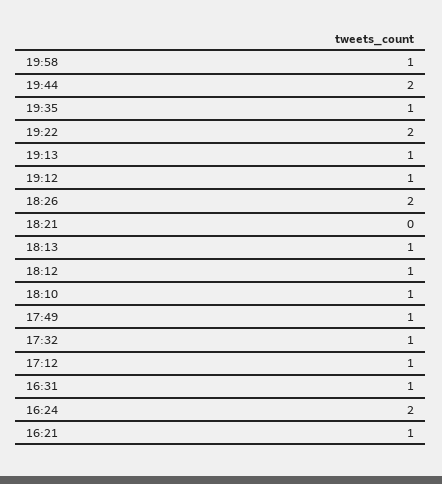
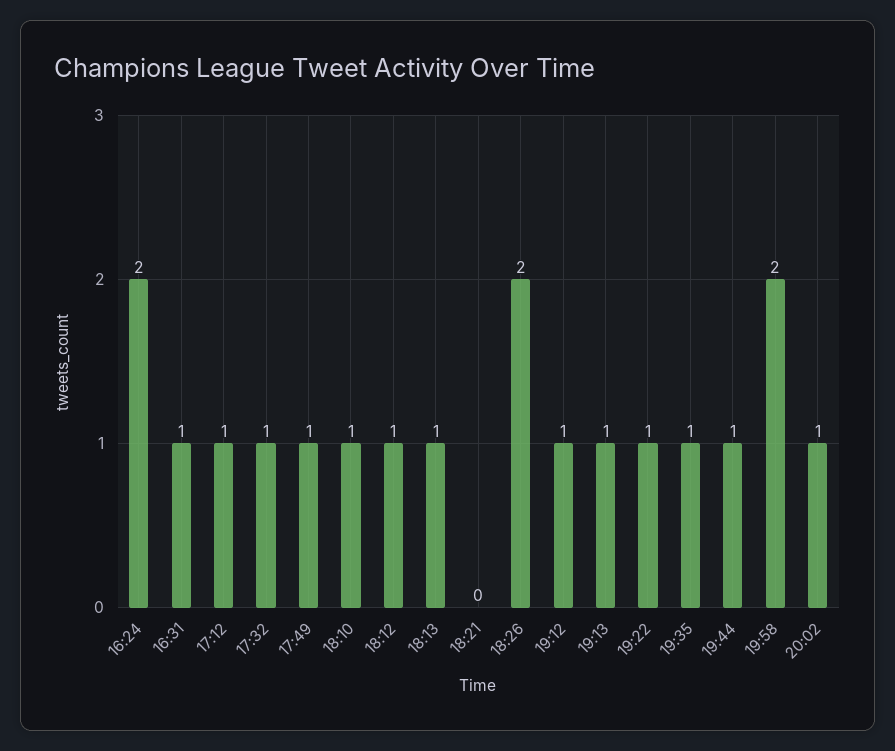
19:58: 1 -> 2
19:44: 2 -> 1
19:22: 2 -> 1
16:21: 1 -> none
20:02: none -> 1

